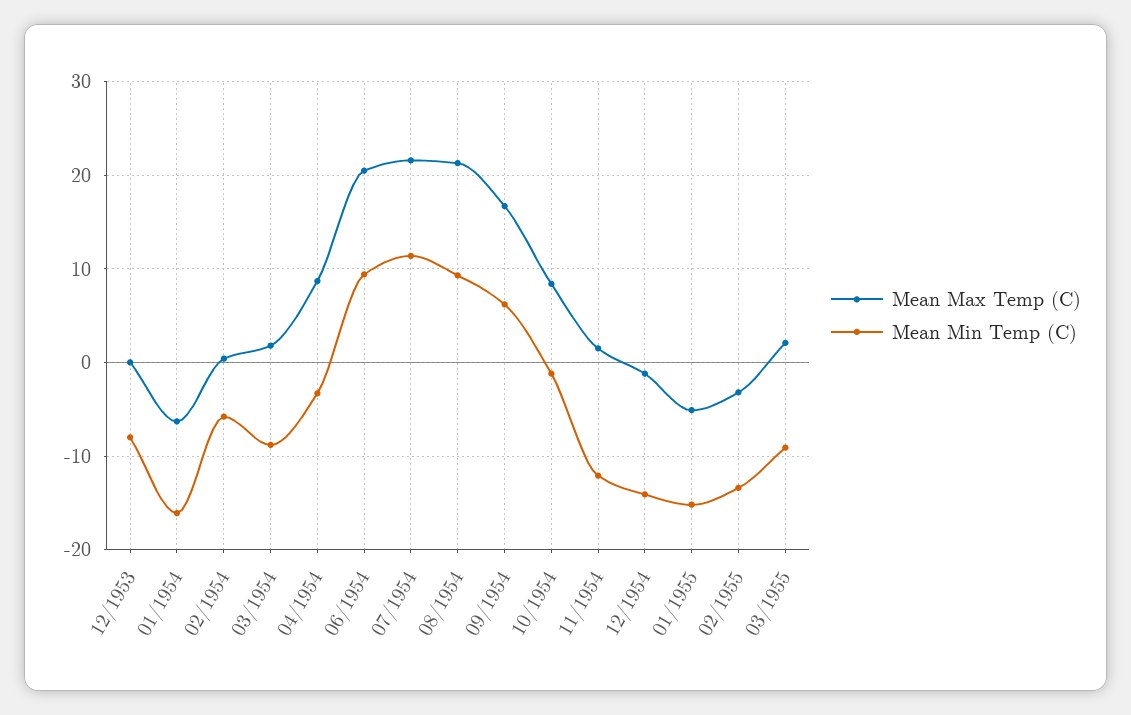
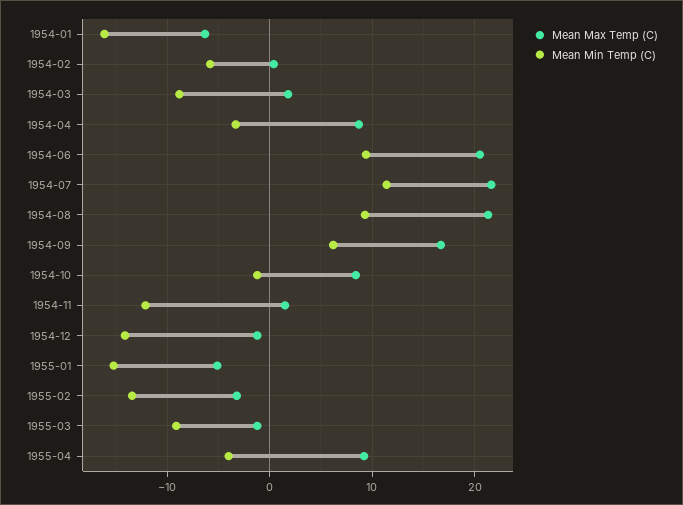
Mean Max Temp (C), 12/1953: 0 -> none
Mean Min Temp (C), 12/1953: -8 -> none
Mean Max Temp (C), 03/1955: 2 -> -1
Mean Max Temp (C), 1955-04: none -> 9
Mean Min Temp (C), 1955-04: none -> -4

